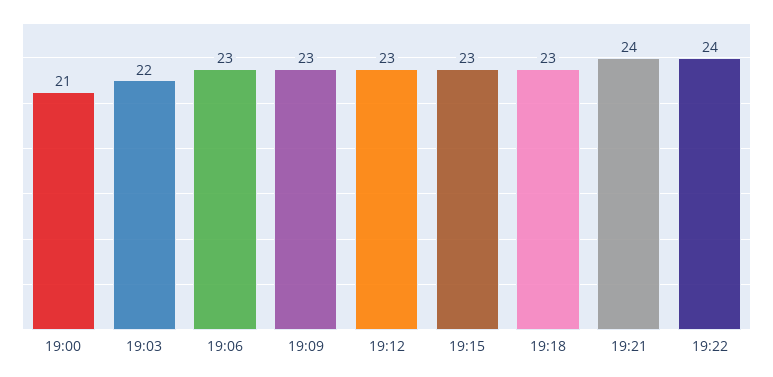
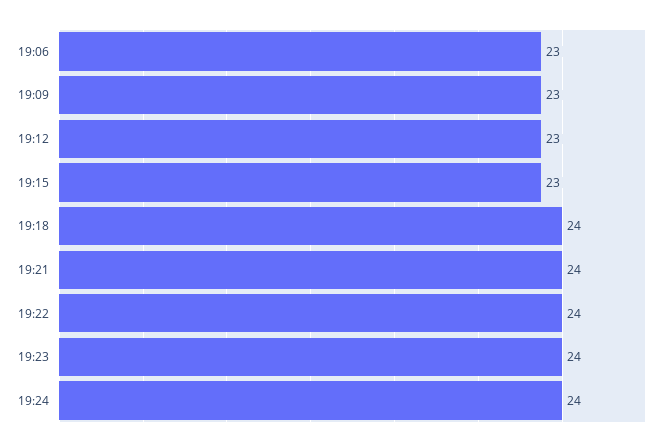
19:00: 21 -> none
19:03: 22 -> none
19:18: 23 -> 24
19:23: none -> 24
19:24: none -> 24

